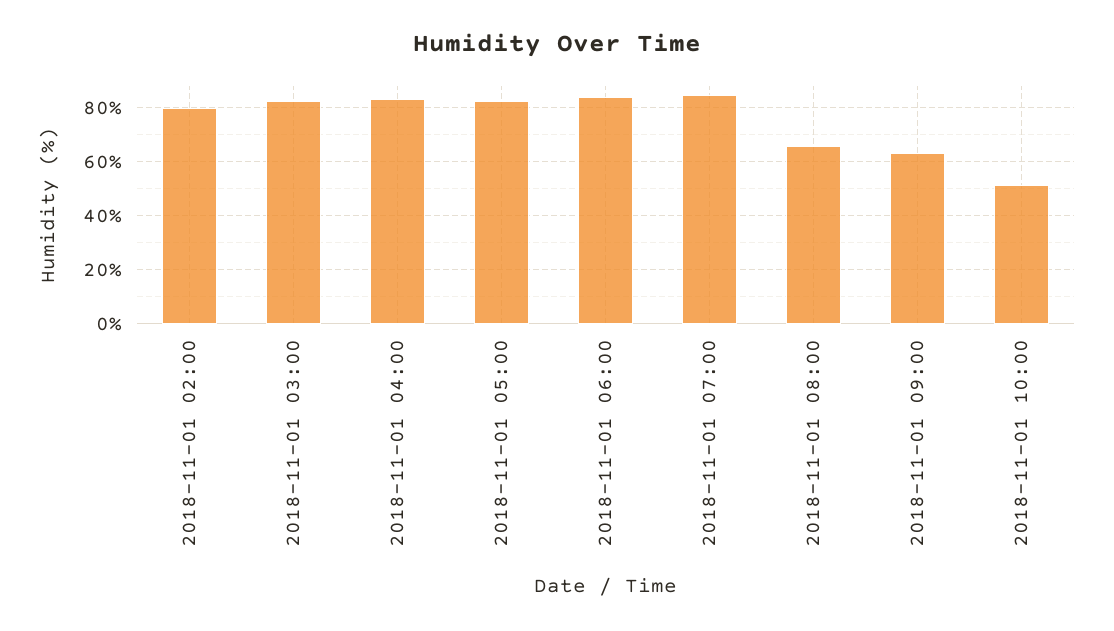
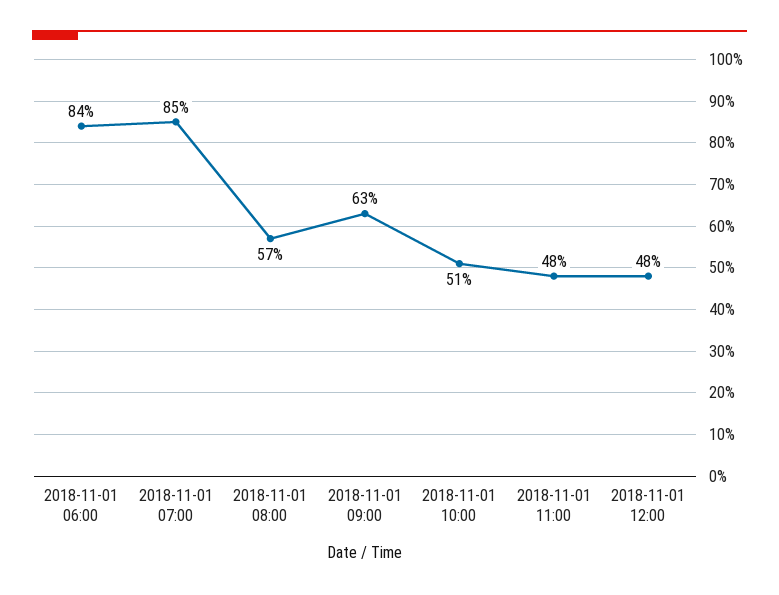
2018-11-01 02:00: 80 -> none
2018-11-01 03:00: 82.5 -> none
2018-11-01 04:00: 82.5 -> none
2018-11-01 05:00: 82.5 -> none
2018-11-01 08:00: 65 -> 57
2018-11-01 11:00: none -> 48
2018-11-01 12:00: none -> 48

